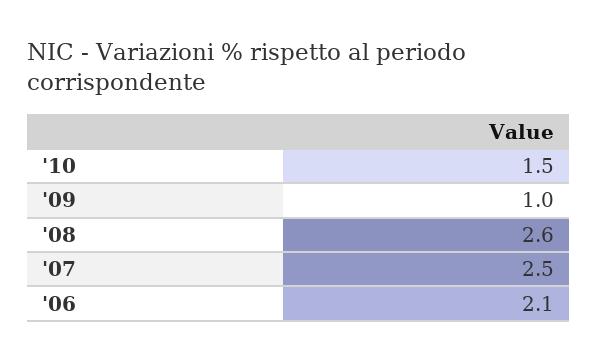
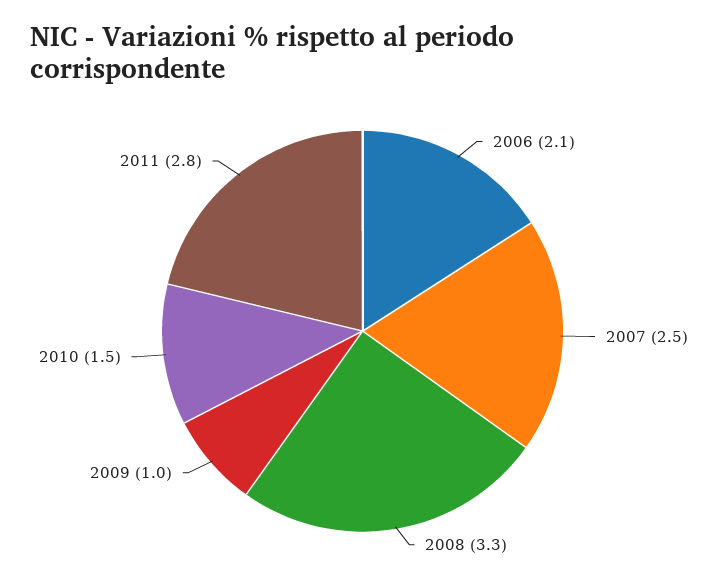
'08: 2.6 -> 3.3
2011: none -> 2.8

